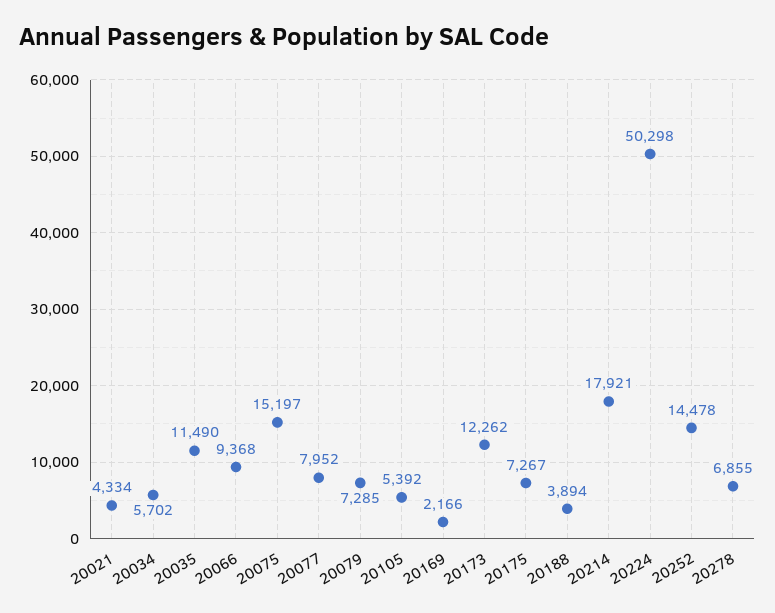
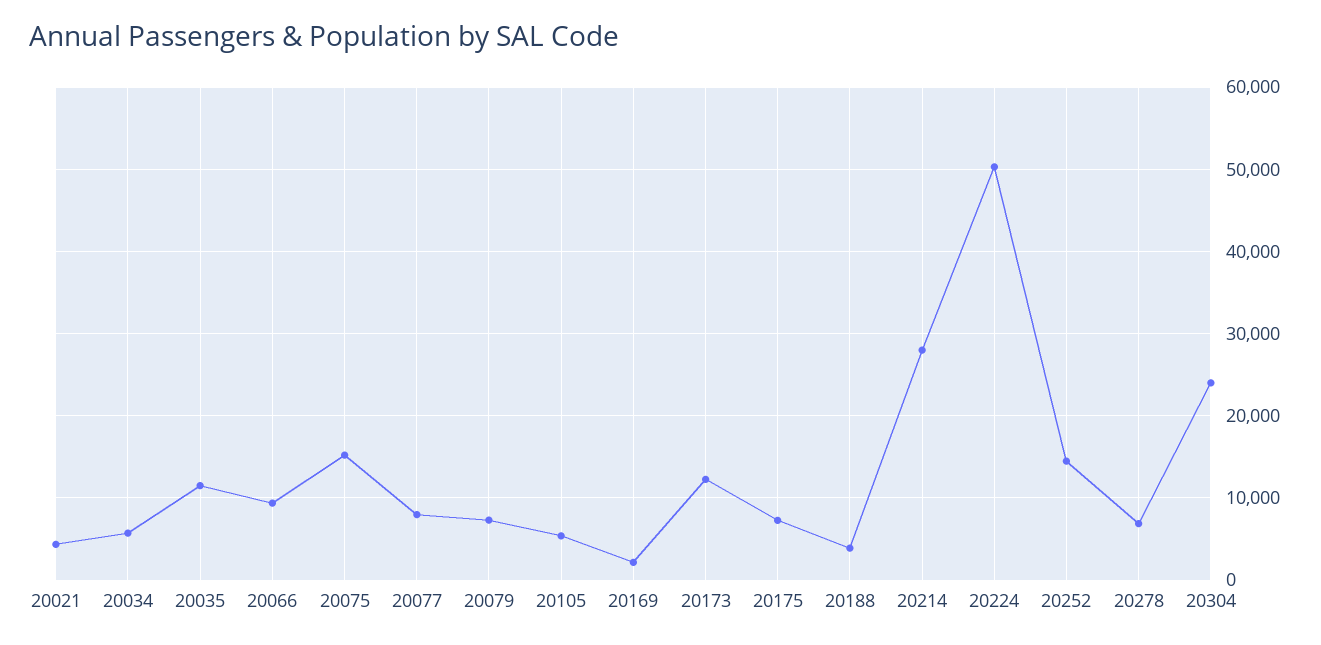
20214: 17921 -> 28000
20304: none -> 24000

